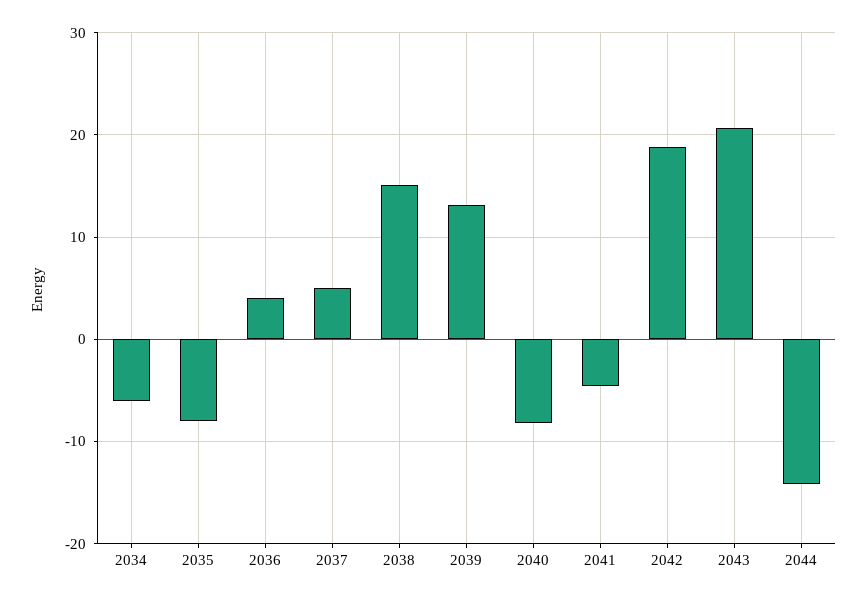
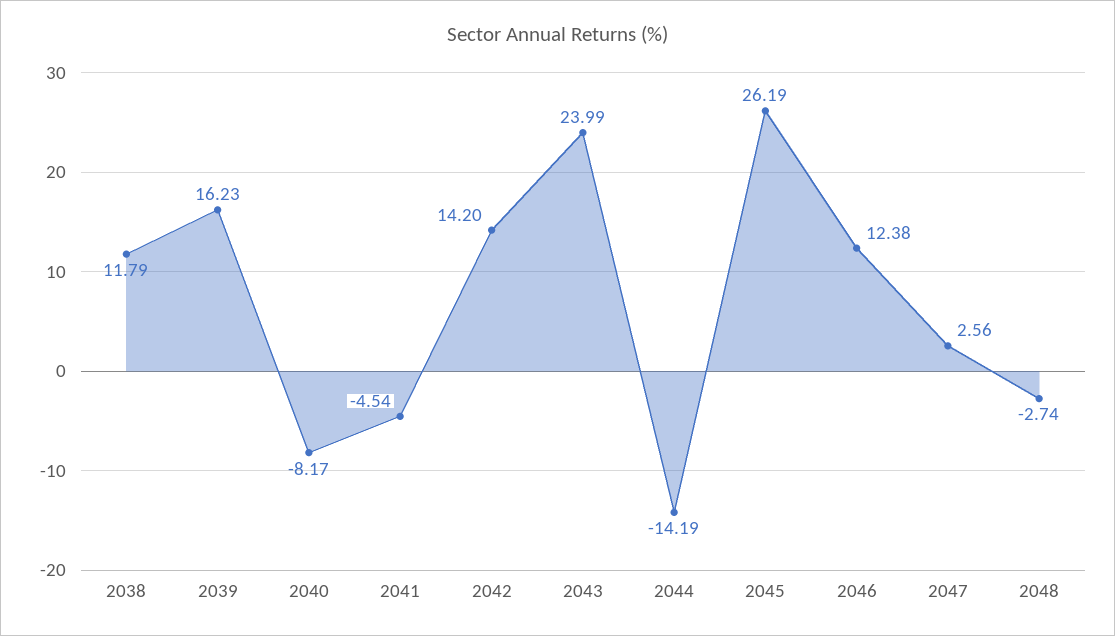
2034: -6 -> none
2035: -8 -> none
2036: 4 -> none
2037: 5 -> none
2038: 15 -> 11.79
2039: 13 -> 16.23
2042: 19 -> 14.2
2043: 21 -> 23.99
2045: none -> 26.19
2046: none -> 12.38
2047: none -> 2.56
2048: none -> -2.74

